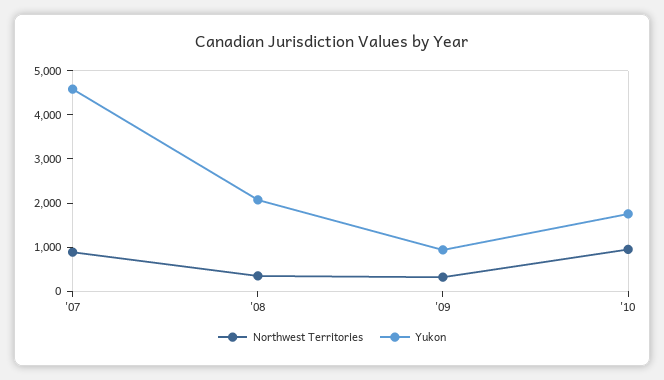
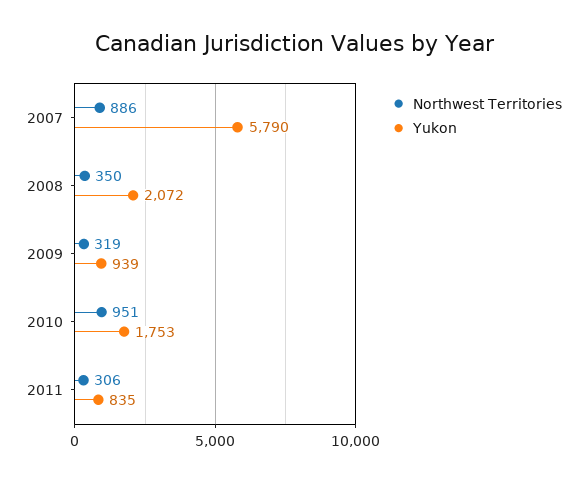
Yukon, '07: 4600 -> 5790
Northwest Territories, 2011: none -> 306
Yukon, 2011: none -> 835

